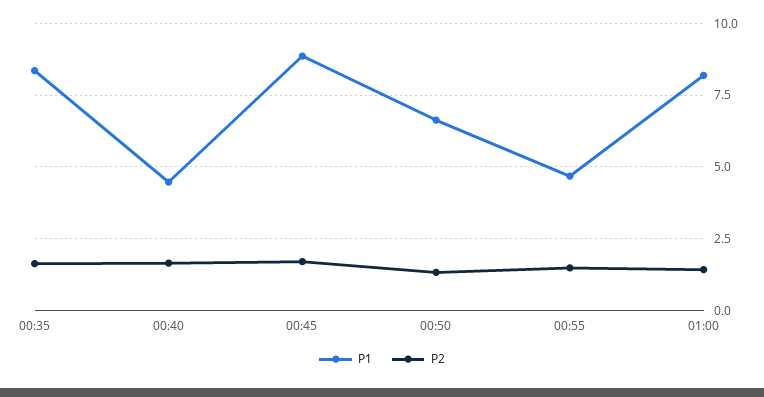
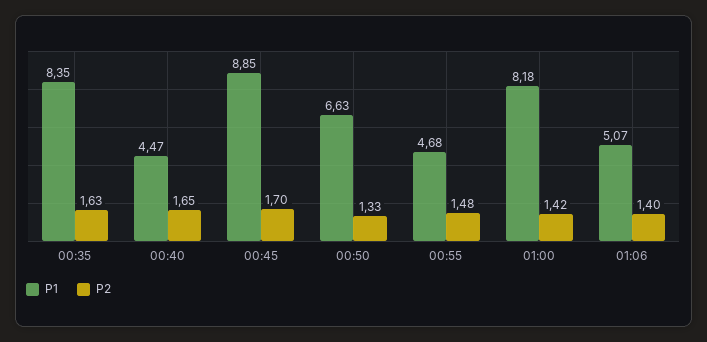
P1, 01:06: none -> 5.07
P2, 01:06: none -> 1.4

